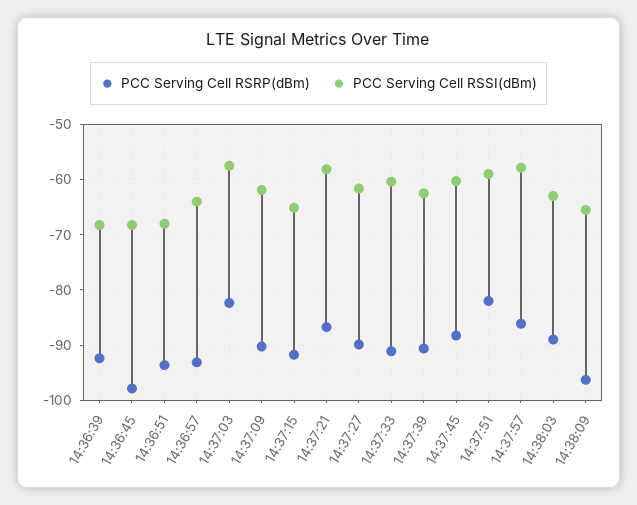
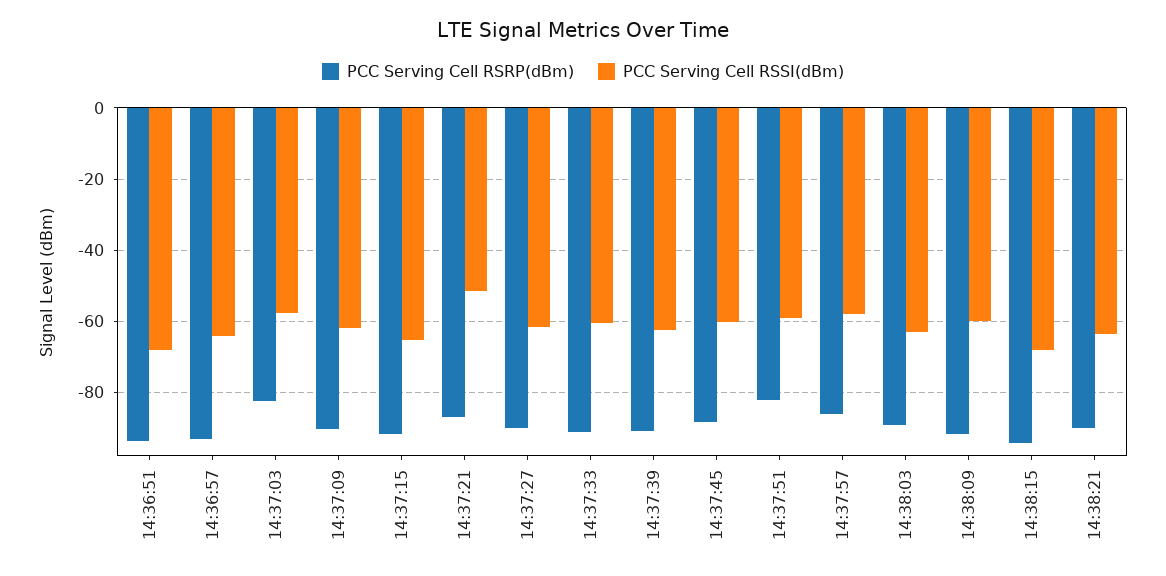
PCC Serving Cell RSRP(dBm), 14:36:39: -92 -> none
PCC Serving Cell RSSI(dBm), 14:36:39: -68 -> none
PCC Serving Cell RSRP(dBm), 14:36:45: -98 -> none
PCC Serving Cell RSSI(dBm), 14:36:45: -68 -> none
PCC Serving Cell RSSI(dBm), 14:37:21: -58 -> -52
PCC Serving Cell RSRP(dBm), 14:38:09: -96 -> -92
PCC Serving Cell RSSI(dBm), 14:38:09: -66 -> -60
PCC Serving Cell RSRP(dBm), 14:38:15: none -> -94
PCC Serving Cell RSSI(dBm), 14:38:15: none -> -68
PCC Serving Cell RSRP(dBm), 14:38:21: none -> -90
PCC Serving Cell RSSI(dBm), 14:38:21: none -> -64

